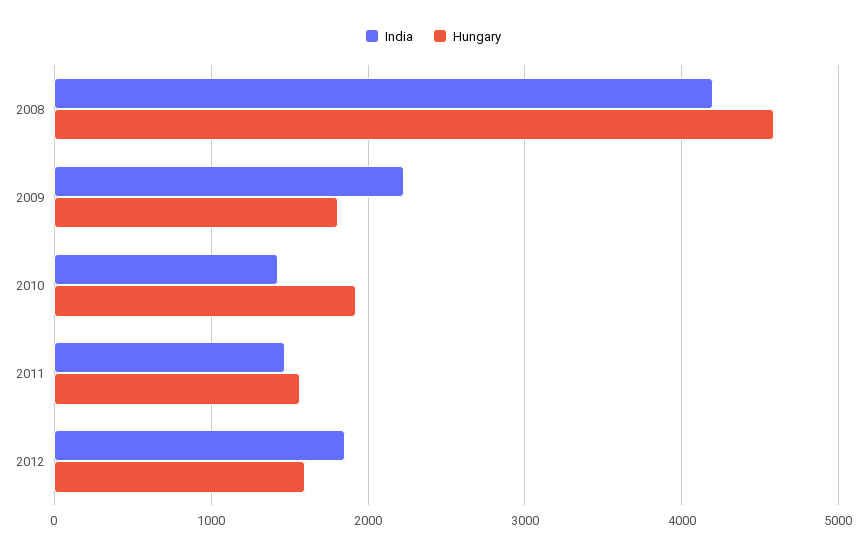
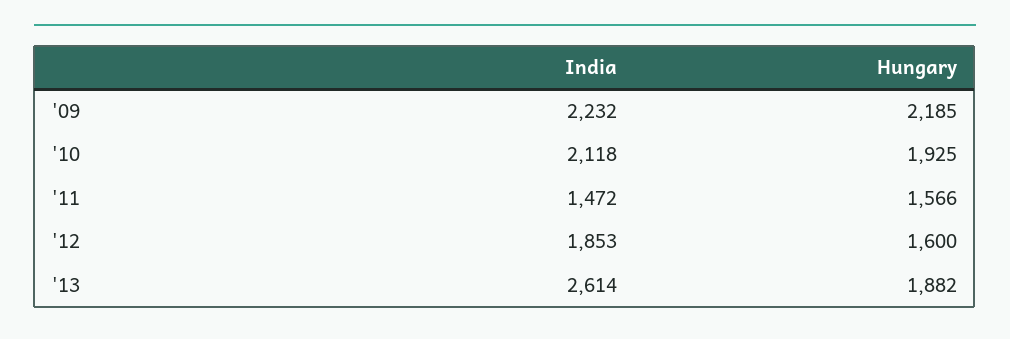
India, 2008: 4200 -> none
Hungary, 2008: 4600 -> none
Hungary, 2009: 1800 -> 2185
India, 2010: 1400 -> 2118
India, '13: none -> 2614
Hungary, '13: none -> 1882

